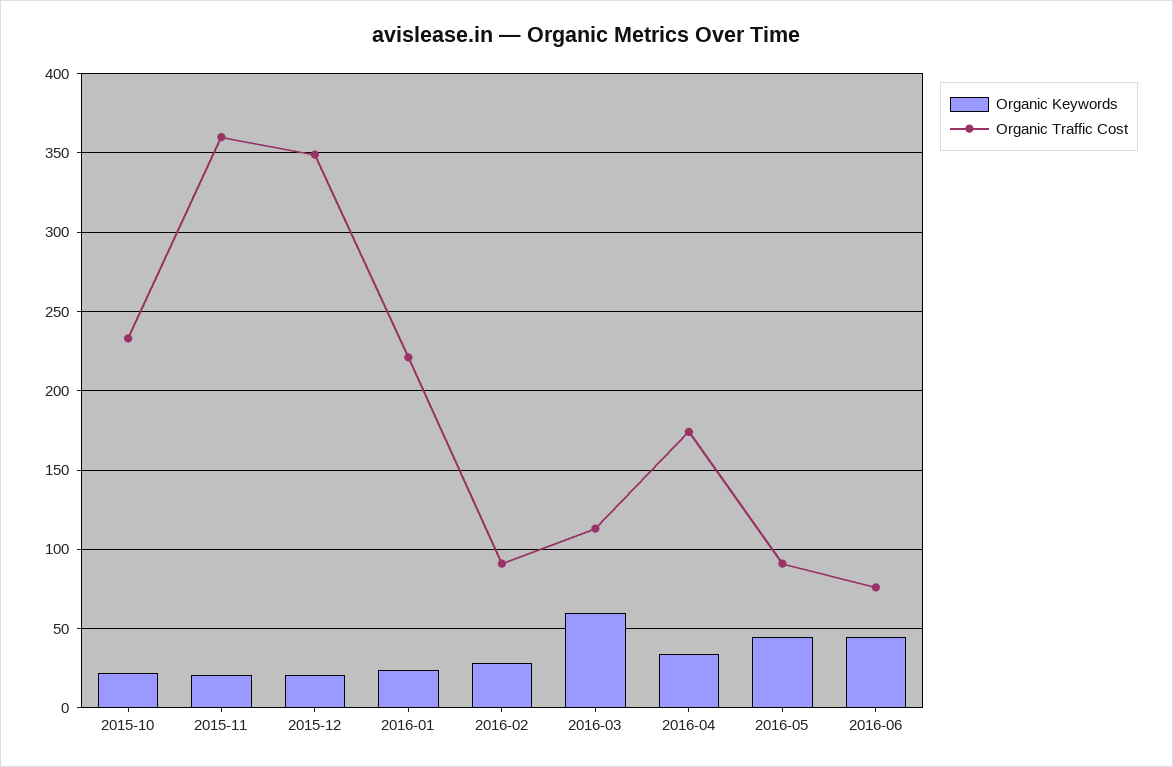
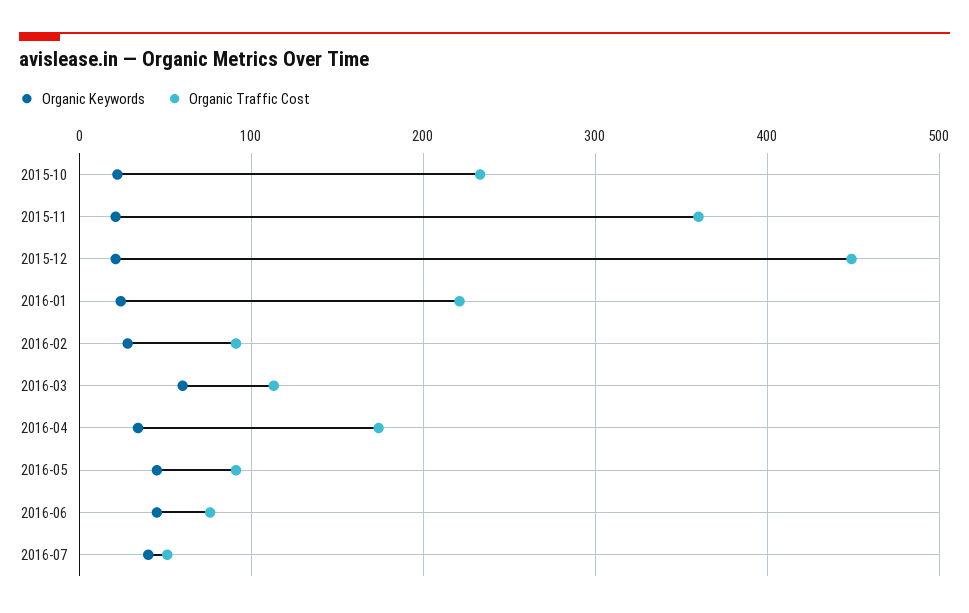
Organic Traffic Cost, 2015-12: 350 -> 450
Organic Keywords, 2016-07: none -> 40
Organic Traffic Cost, 2016-07: none -> 50

